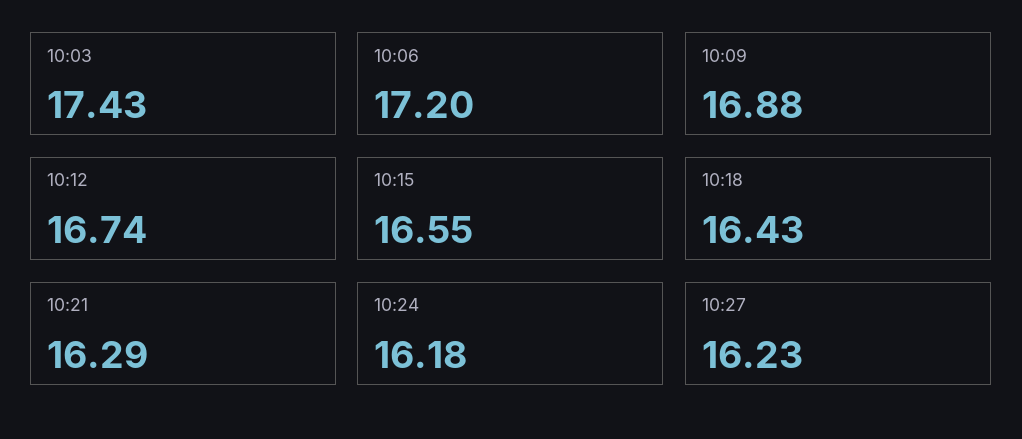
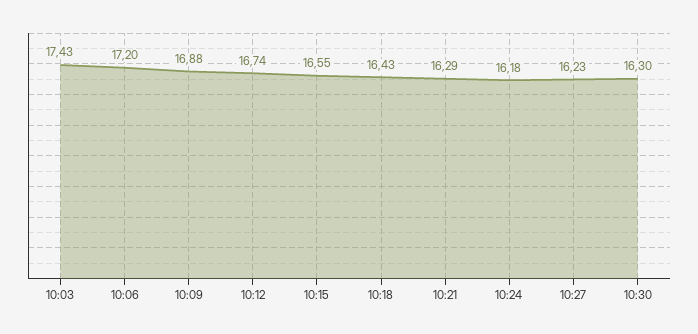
10:30: none -> 16.3

